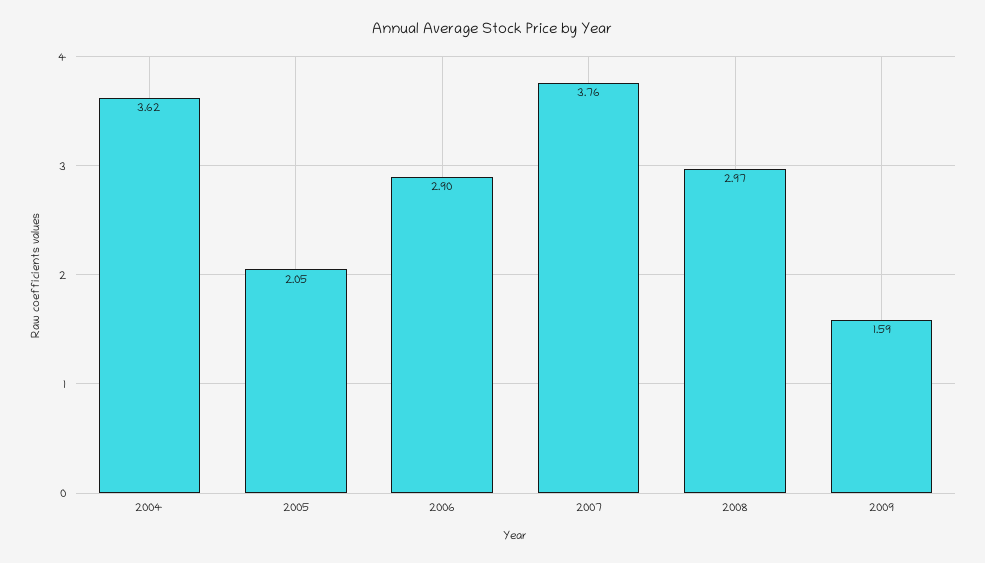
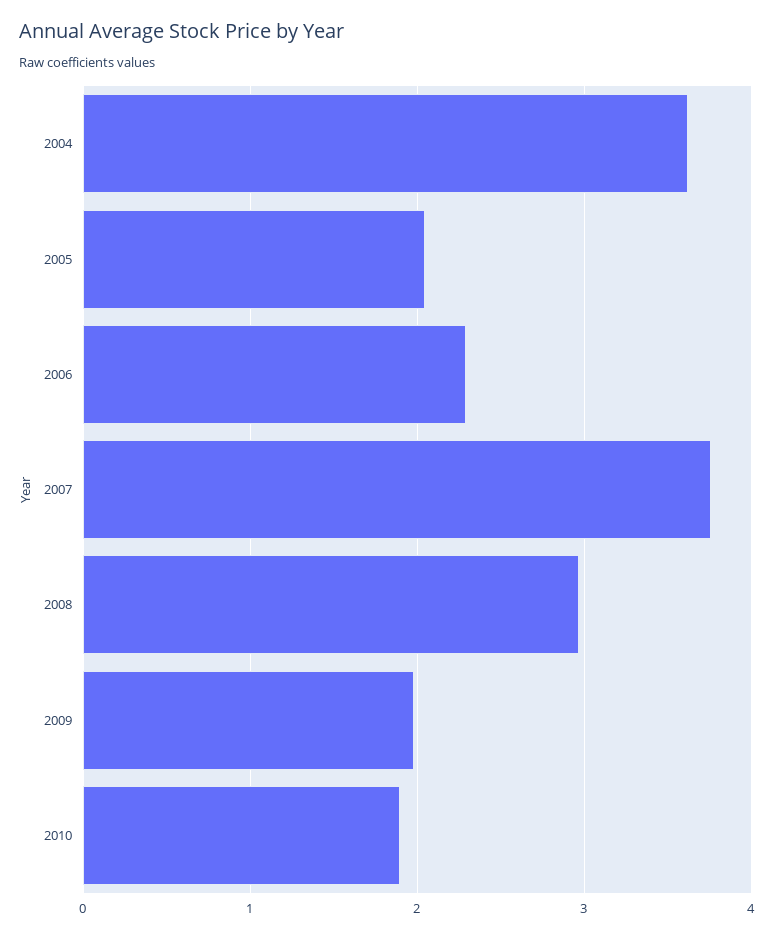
2006: 2.9 -> 2.3
2009: 1.59 -> 2
2010: none -> 1.9

